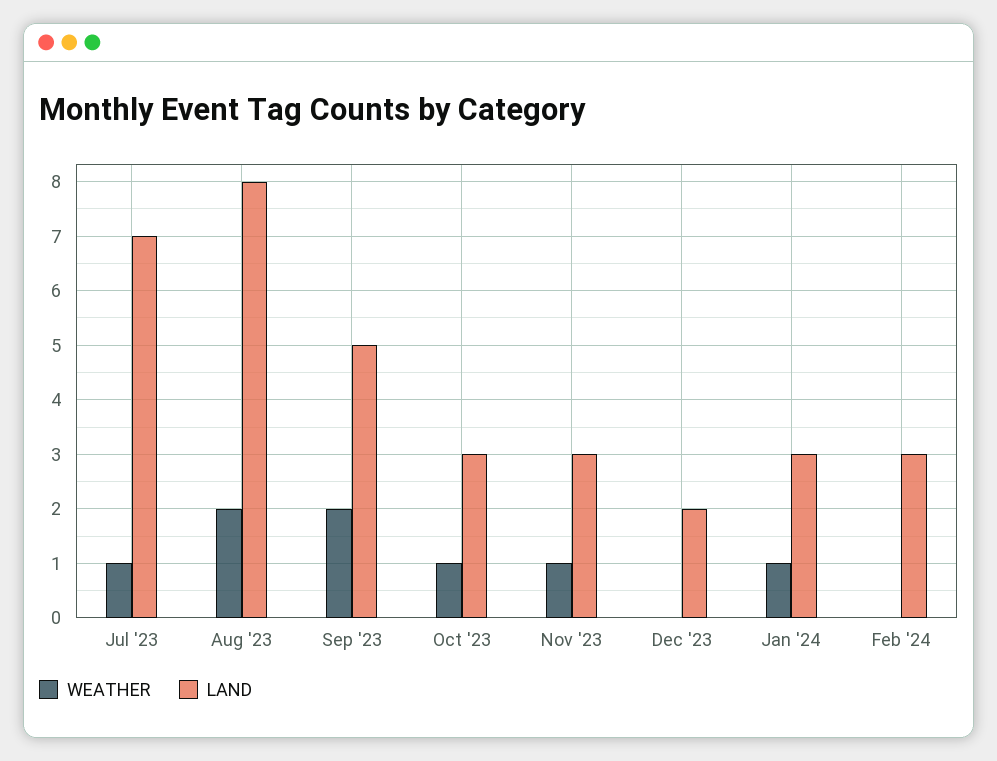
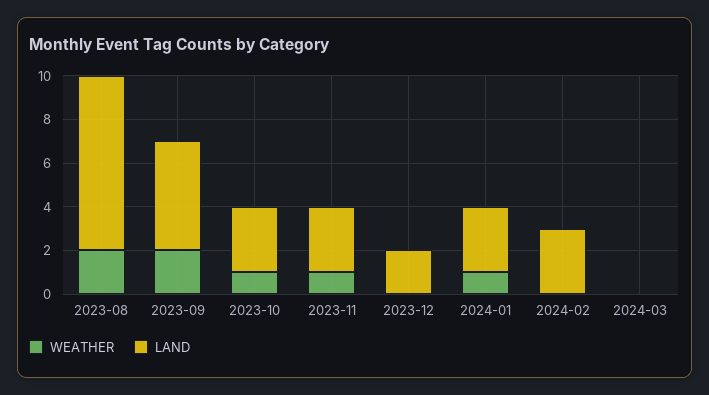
WEATHER, Jul '23: 1 -> none
LAND, Jul '23: 7 -> none
WEATHER, 2024-03: none -> 0
LAND, 2024-03: none -> 0

